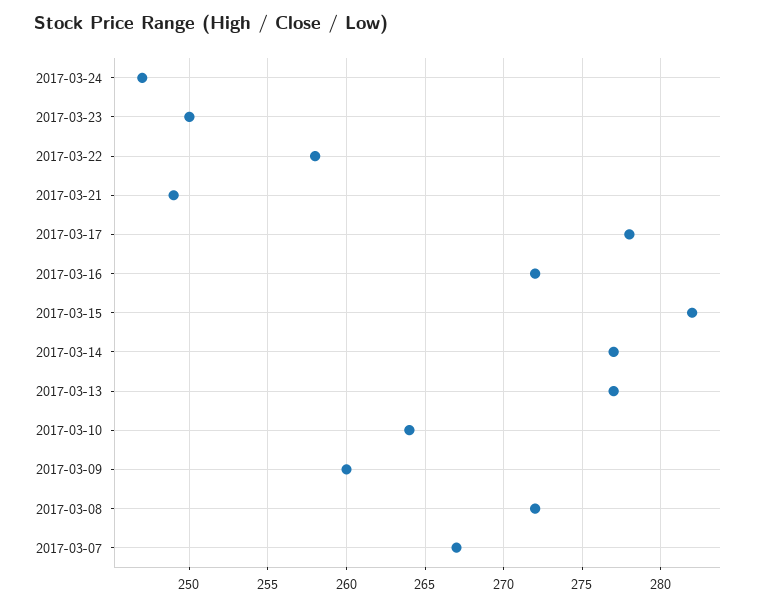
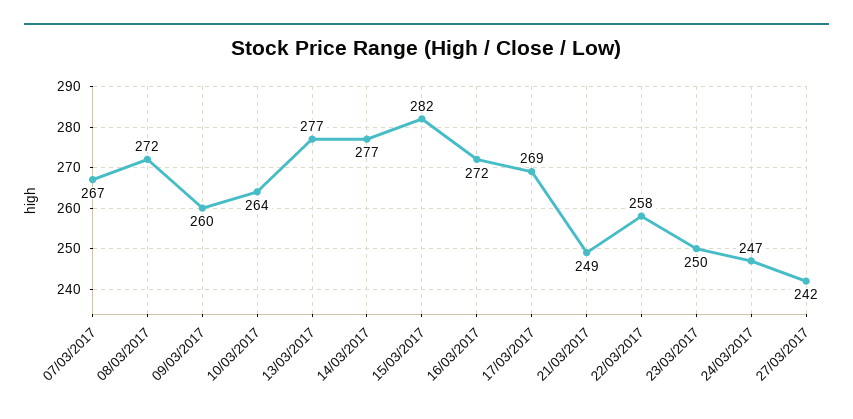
2017-03-17: 278 -> 269
27/03/2017: none -> 242

